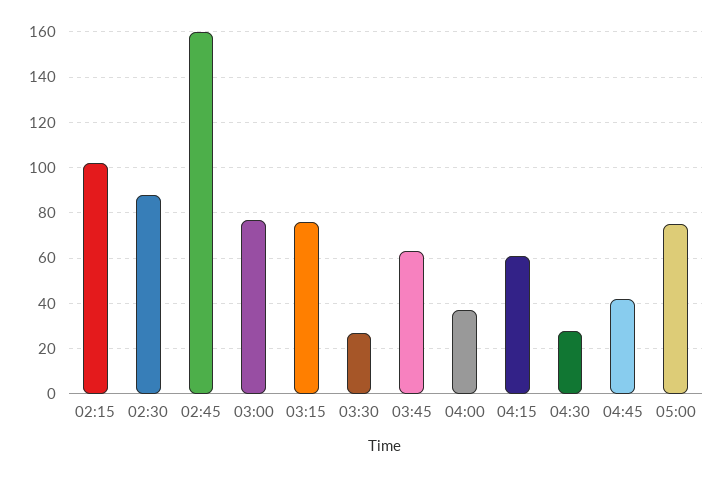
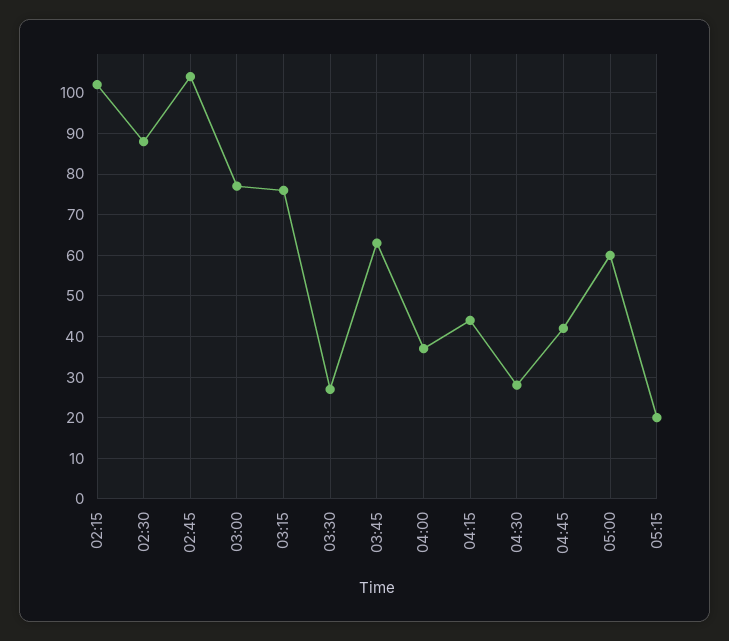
02:45: 160 -> 105
04:15: 60 -> 45
05:00: 75 -> 60
05:15: none -> 20

